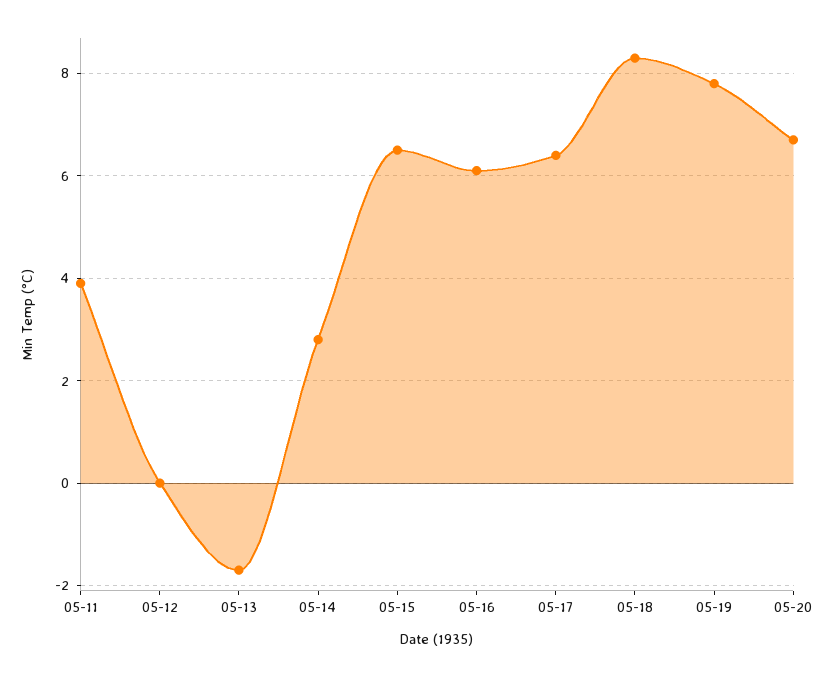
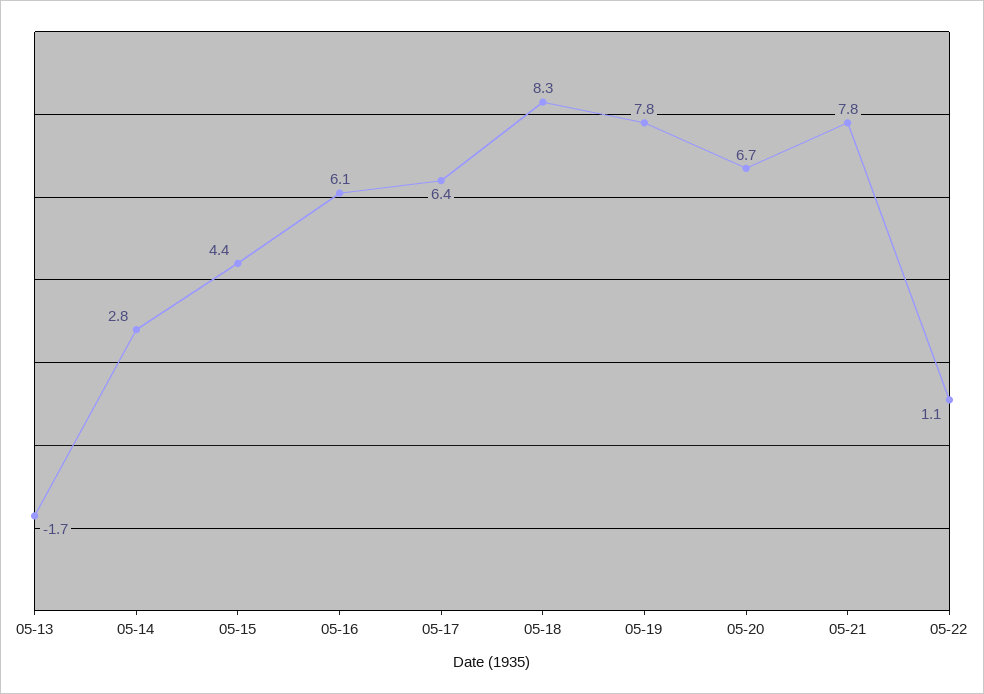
05-11: 4 -> none
05-12: 0 -> none
05-15: 6.5 -> 4.4
05-21: none -> 7.8
05-22: none -> 1.1

